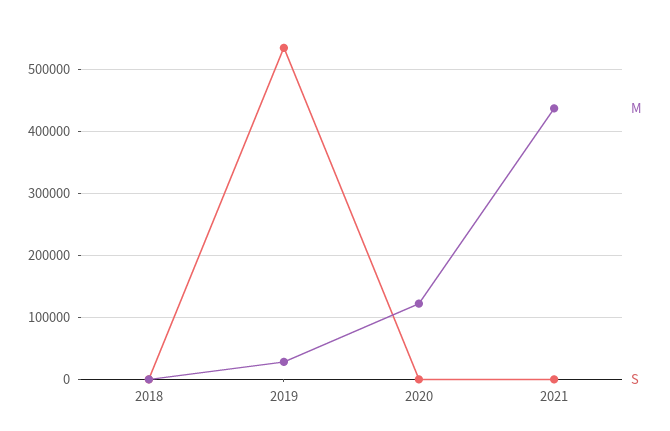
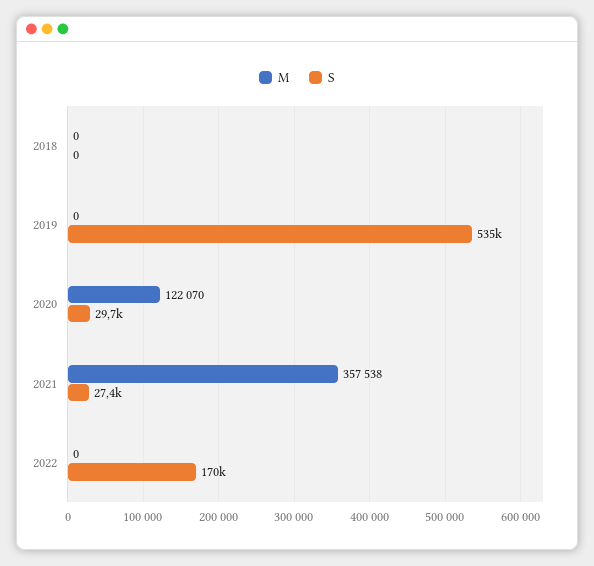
M, 2019: 30000 -> 0
S, 2020: 0 -> 29700
M, 2021: 440000 -> 357538
S, 2021: 0 -> 27400
M, 2022: none -> 0
S, 2022: none -> 170000

